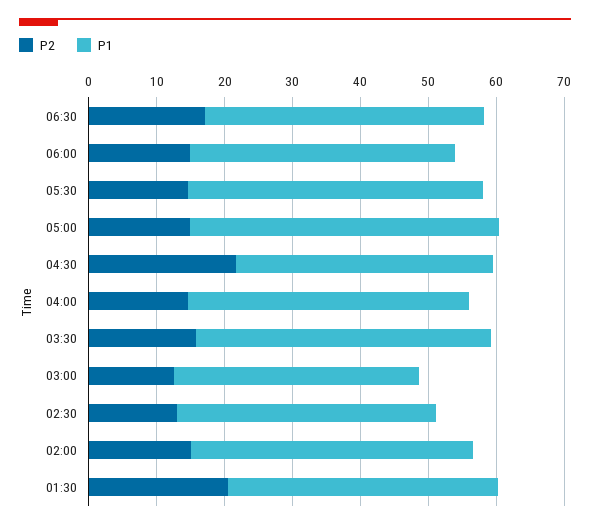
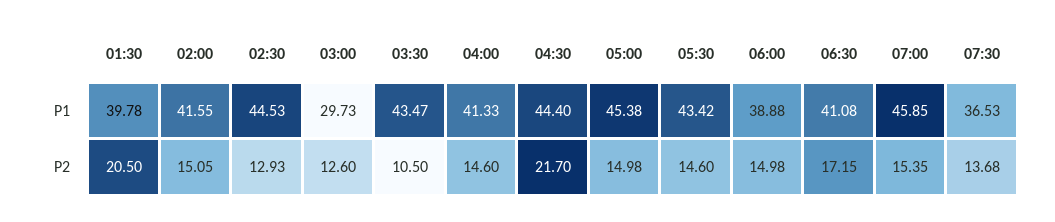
P1, 04:30: 38 -> 44.4
P2, 03:30: 16 -> 10.5
P1, 03:00: 36 -> 29.73
P1, 02:30: 38 -> 44.53
P1, 07:00: none -> 45.85
P1, 07:30: none -> 36.53
P2, 07:00: none -> 15.35
P2, 07:30: none -> 13.68

